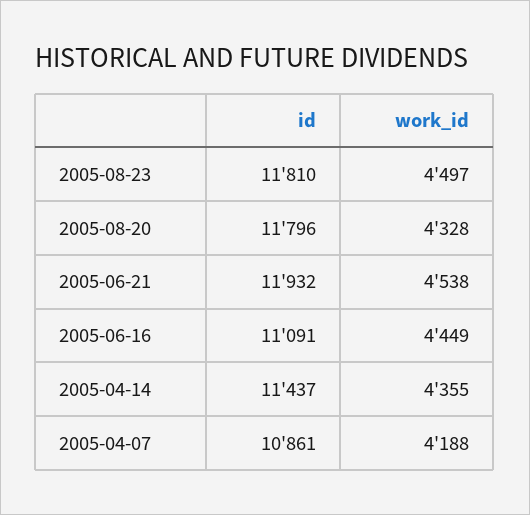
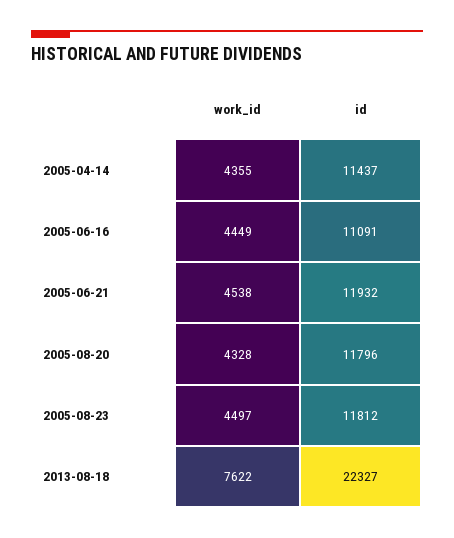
id, 2005-08-23: 11810 -> 11812
id, 2005-04-07: 10861 -> none
work_id, 2005-04-07: 4188 -> none
work_id, 2013-08-18: none -> 7622
id, 2013-08-18: none -> 22327

